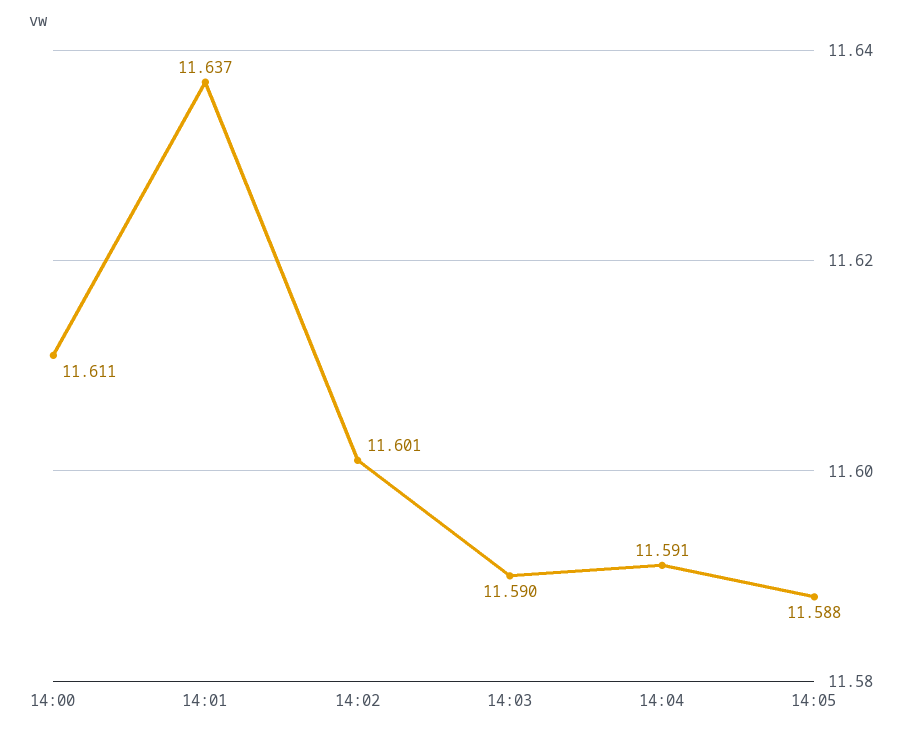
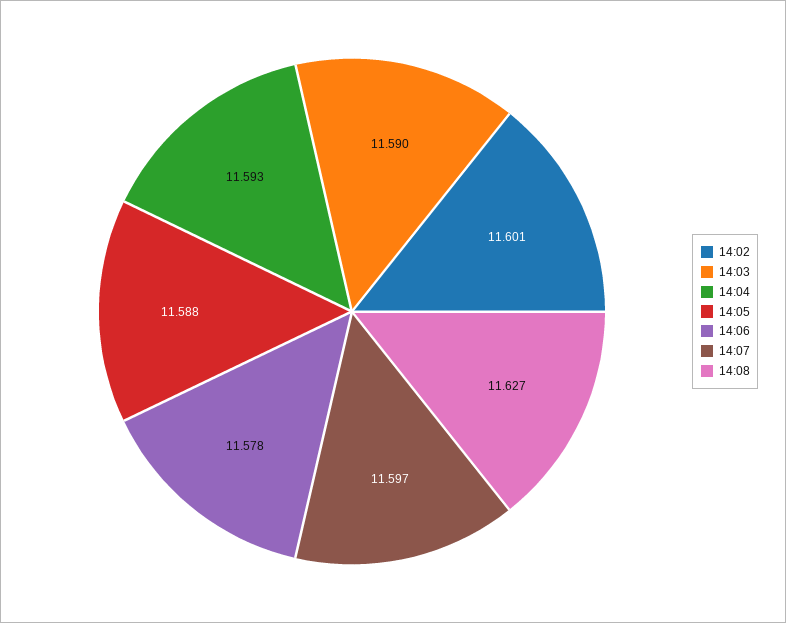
14:00: 11.611 -> none
14:01: 11.637 -> none
14:04: 11.591 -> 11.593
14:06: none -> 11.578
14:07: none -> 11.597
14:08: none -> 11.627

